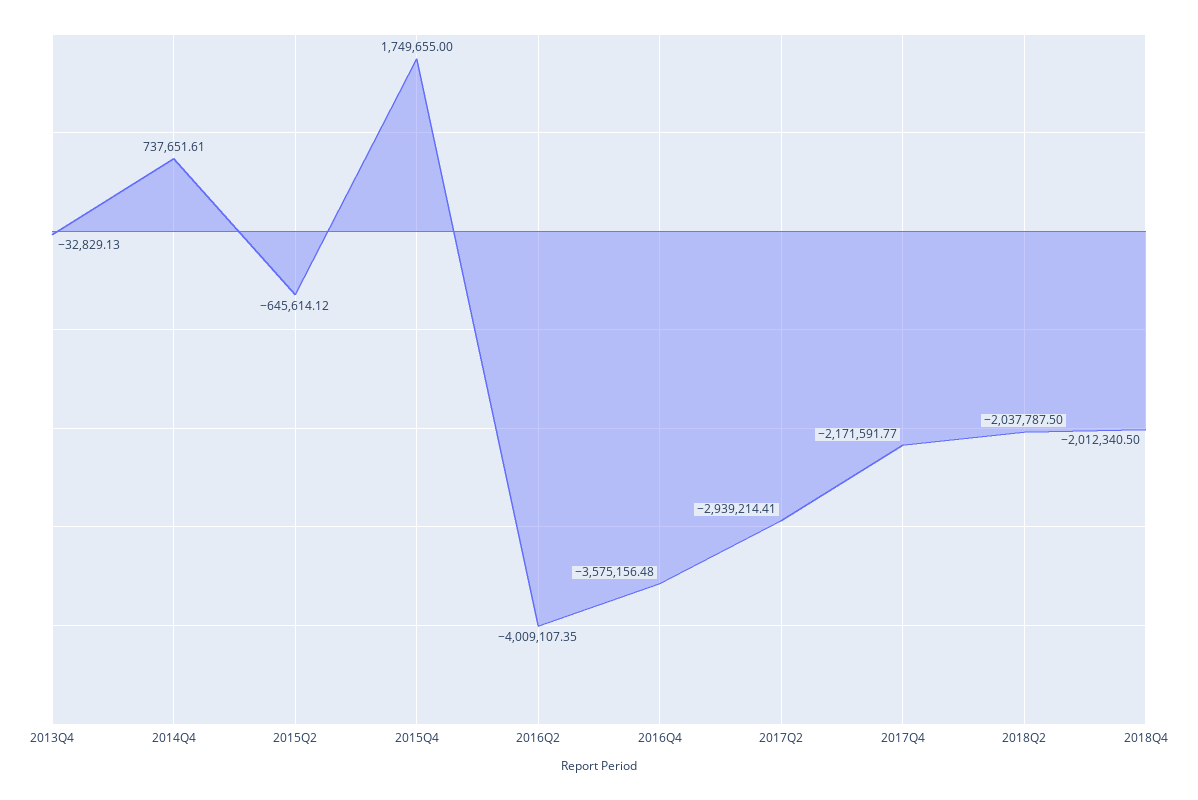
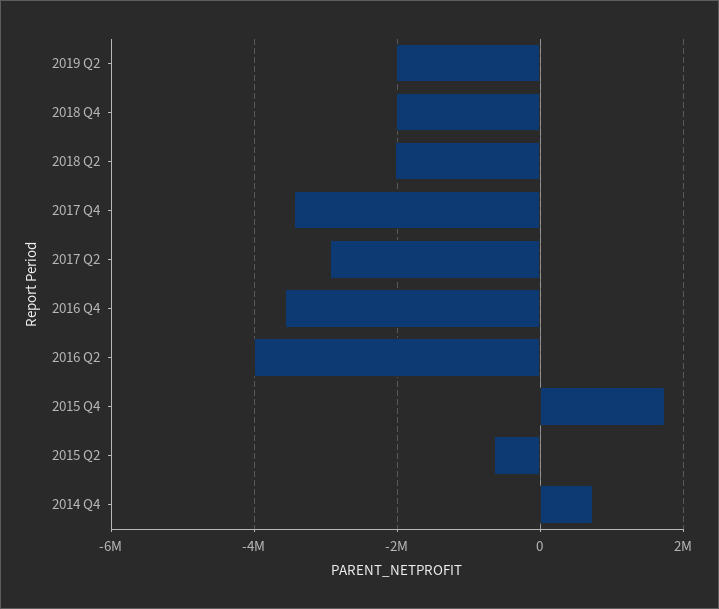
2013Q4: -32829.13 -> none
2017Q4: -2171591.77 -> -3400000
2019 Q2: none -> -2000000

